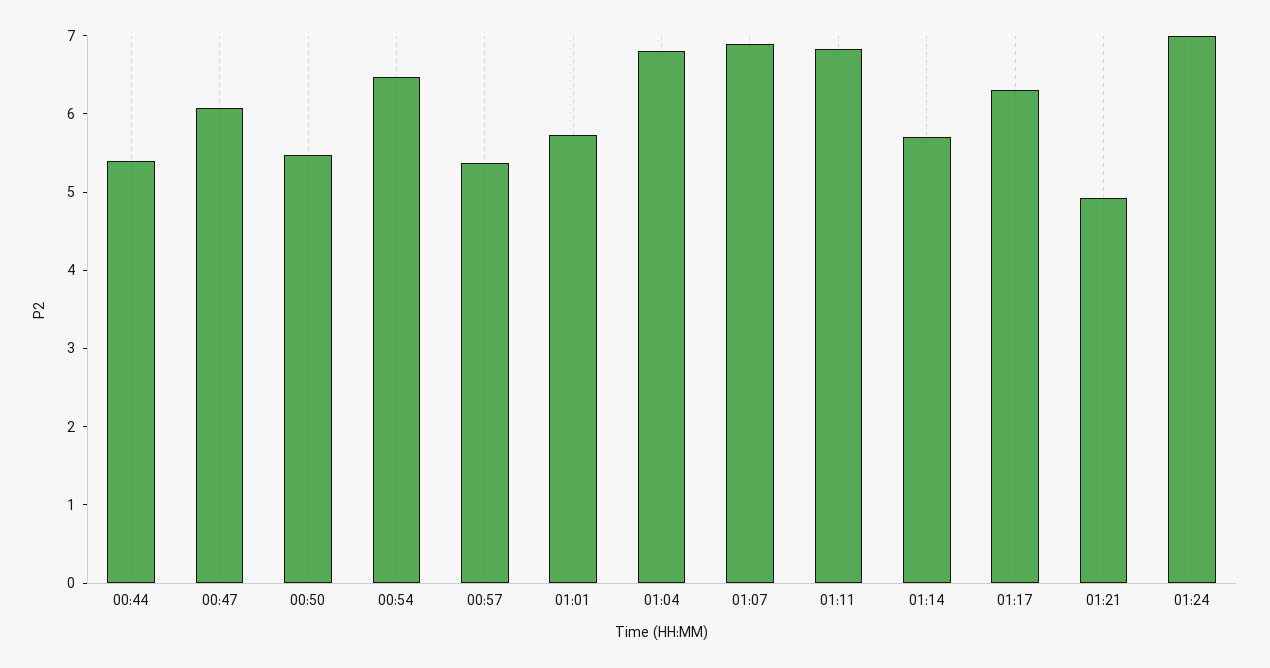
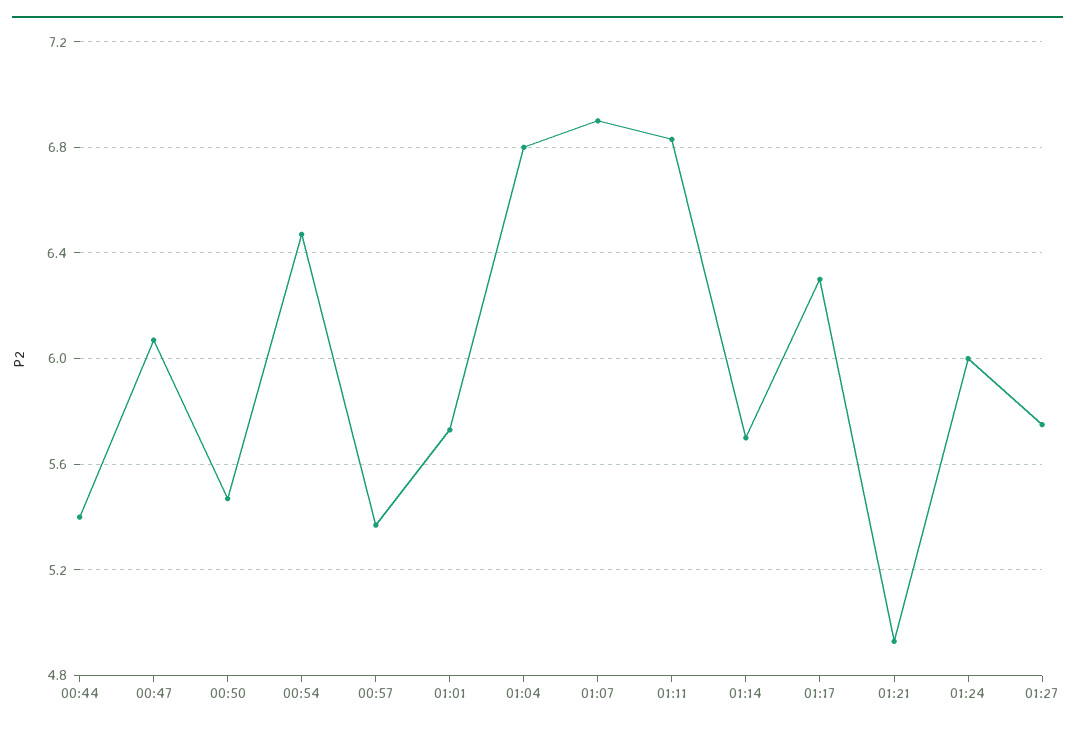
01:24: 7 -> 6
01:27: none -> 5.75

